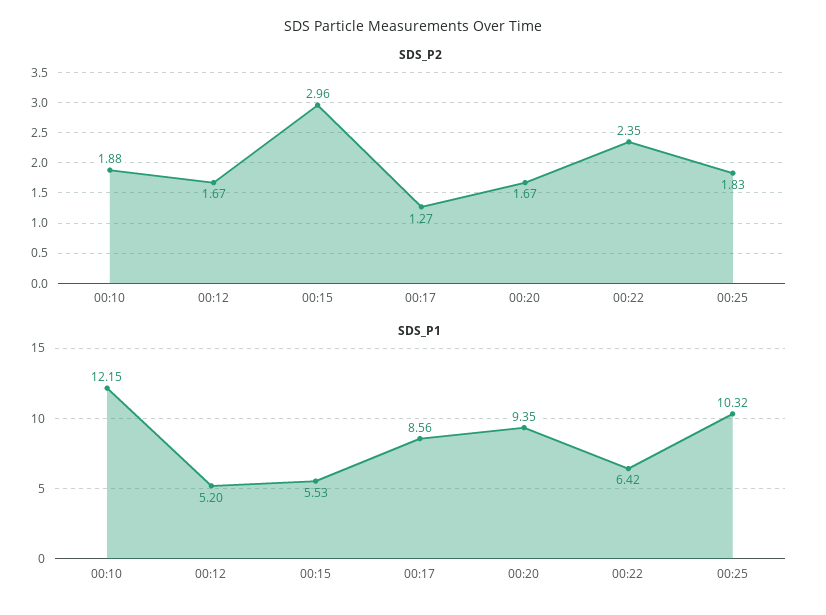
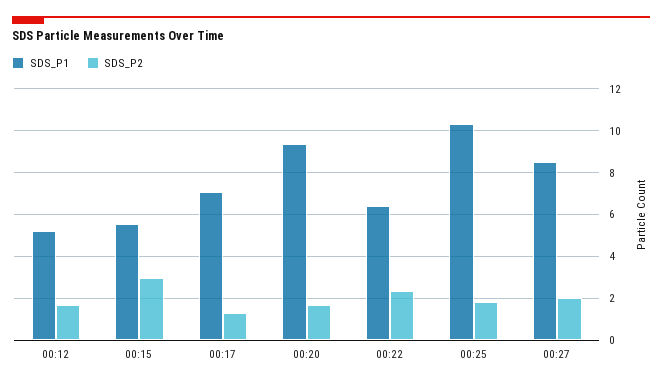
SDS_P2, 00:10: 1.88 -> none
SDS_P1, 00:10: 12.15 -> none
SDS_P1, 00:17: 8.56 -> 7
SDS_P1, 00:27: none -> 8.5
SDS_P2, 00:27: none -> 2

